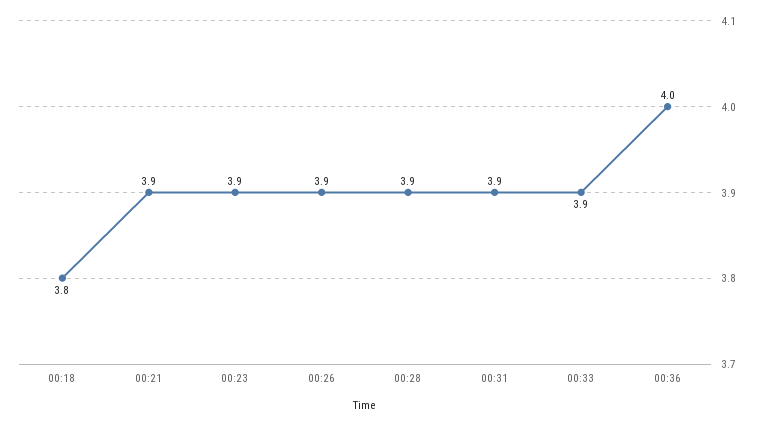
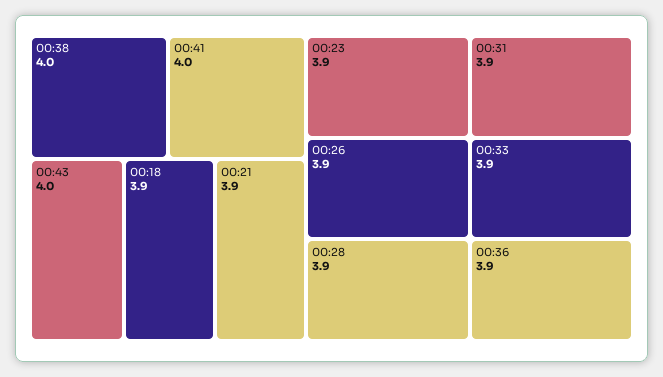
00:18: 3.8 -> 3.9
00:36: 4 -> 3.9
00:38: none -> 4
00:41: none -> 4
00:43: none -> 4

